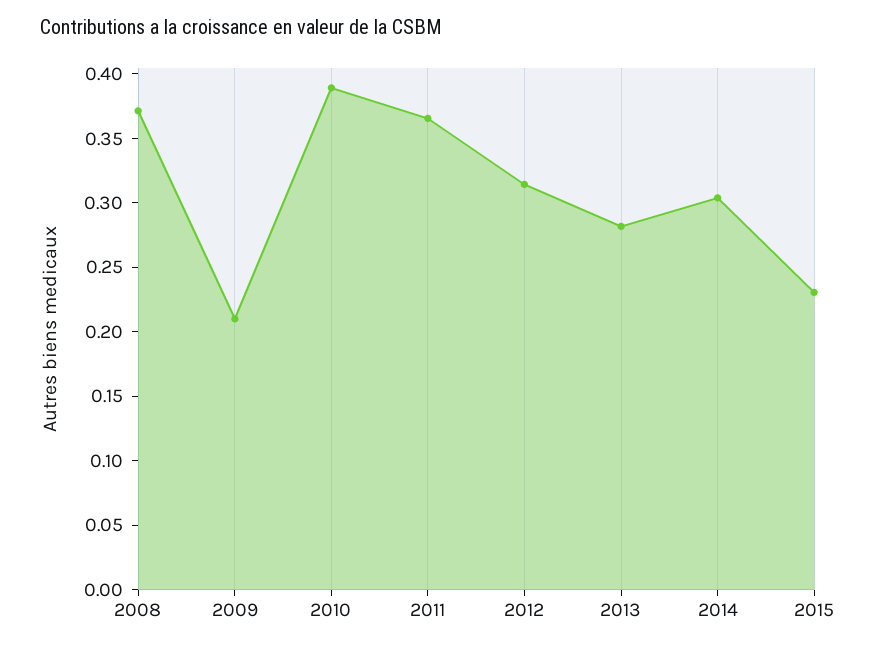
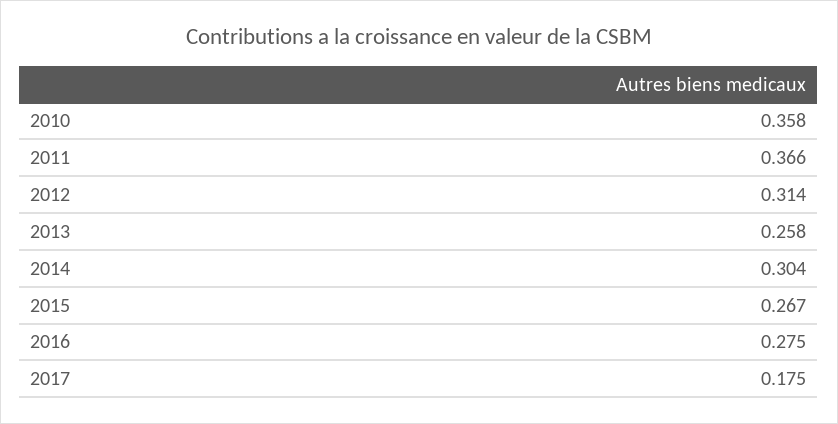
2008: 0.37 -> none
2009: 0.21 -> none
2010: 0.39 -> 0.358
2013: 0.28 -> 0.258
2015: 0.23 -> 0.267
2016: none -> 0.275
2017: none -> 0.175

